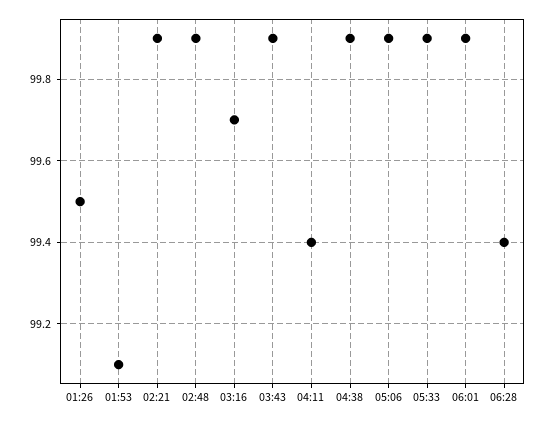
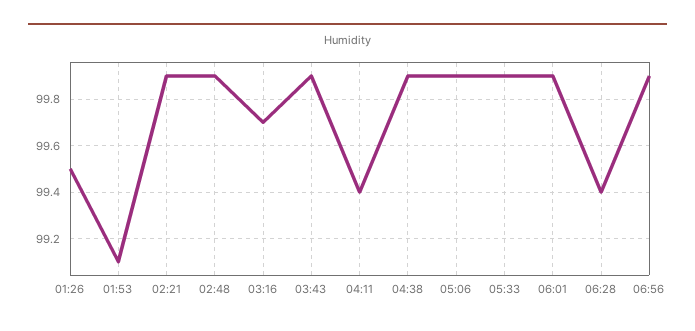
06:56: none -> 99.9

